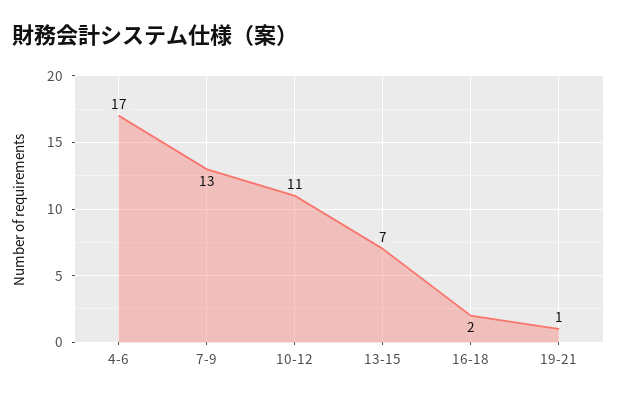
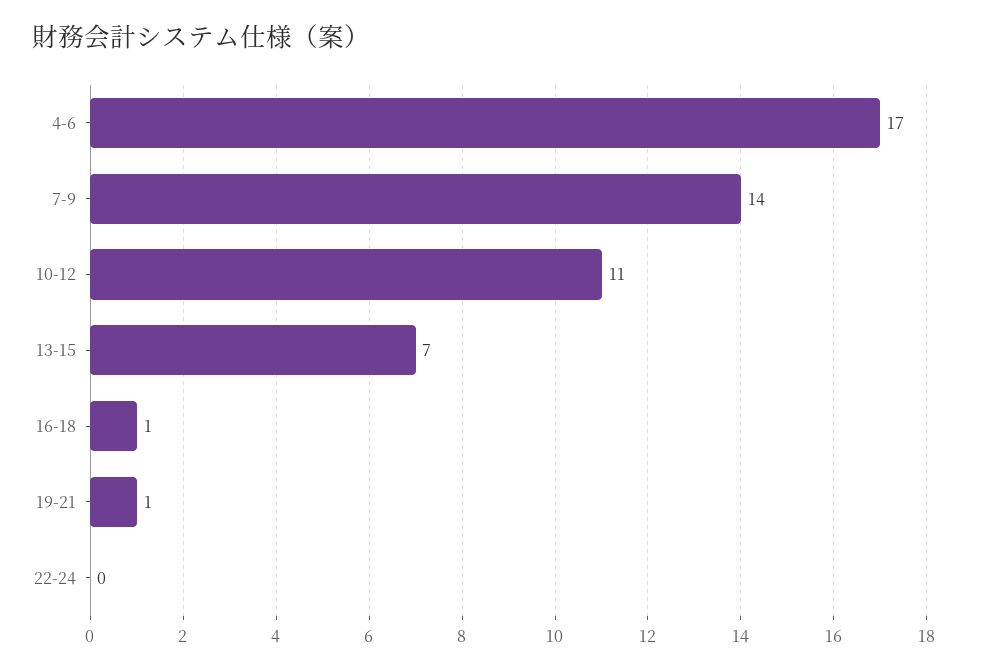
7-9: 13 -> 14
16-18: 2 -> 1
22-24: none -> 0

